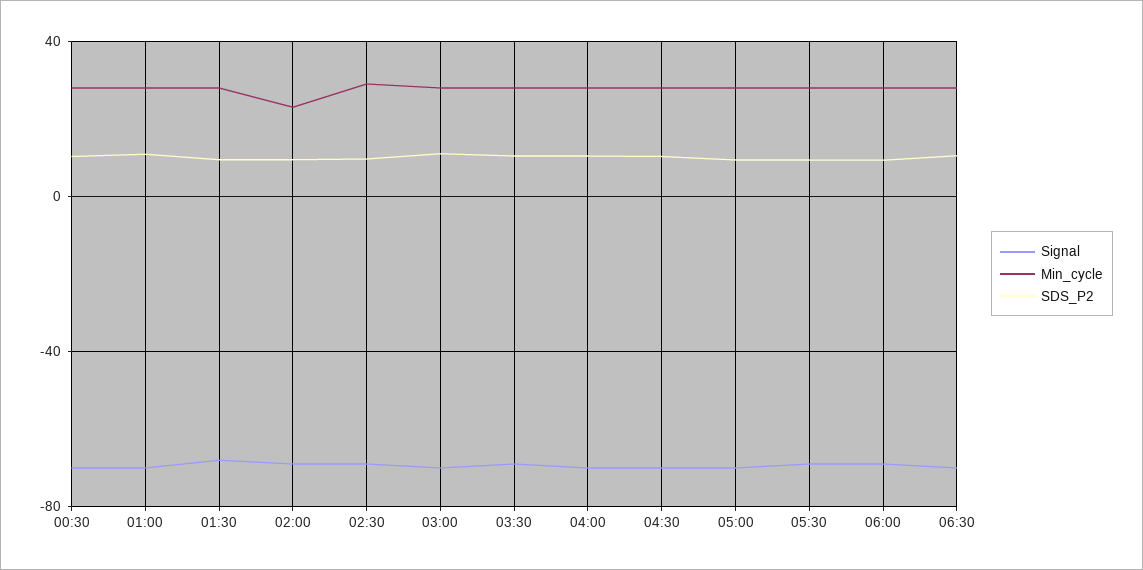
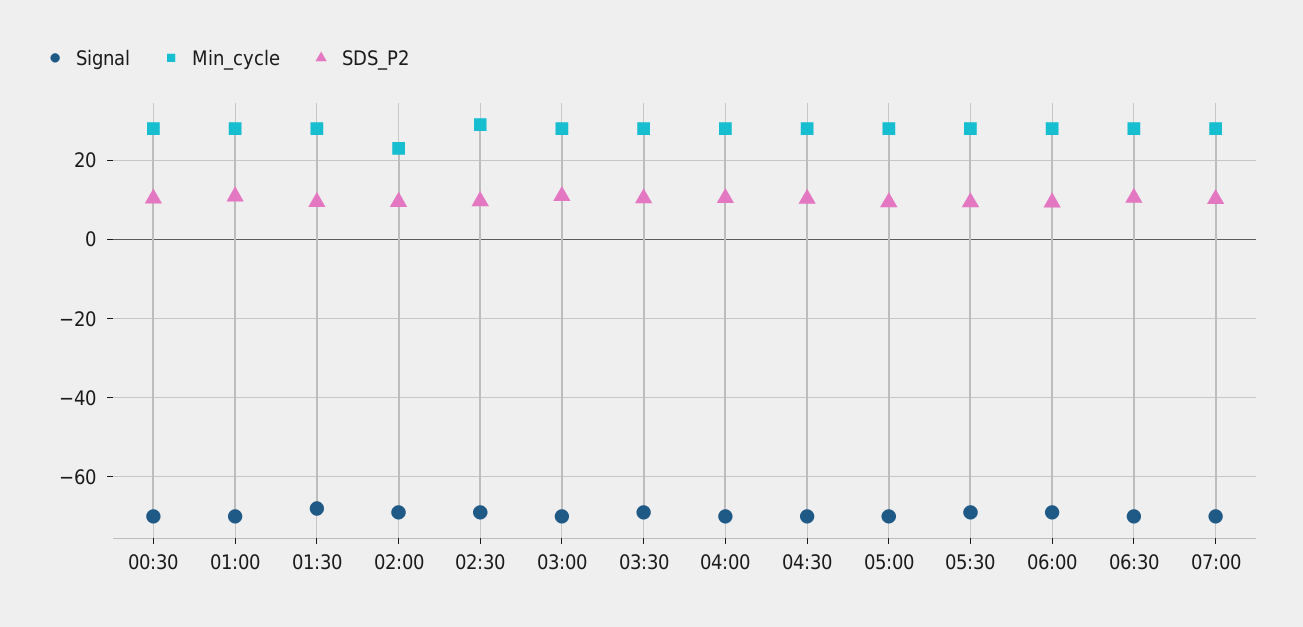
Signal, 07:00: none -> -70
Min_cycle, 07:00: none -> 28
SDS_P2, 07:00: none -> 10

